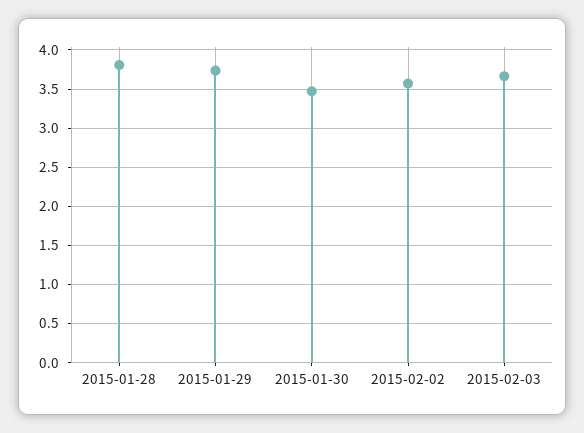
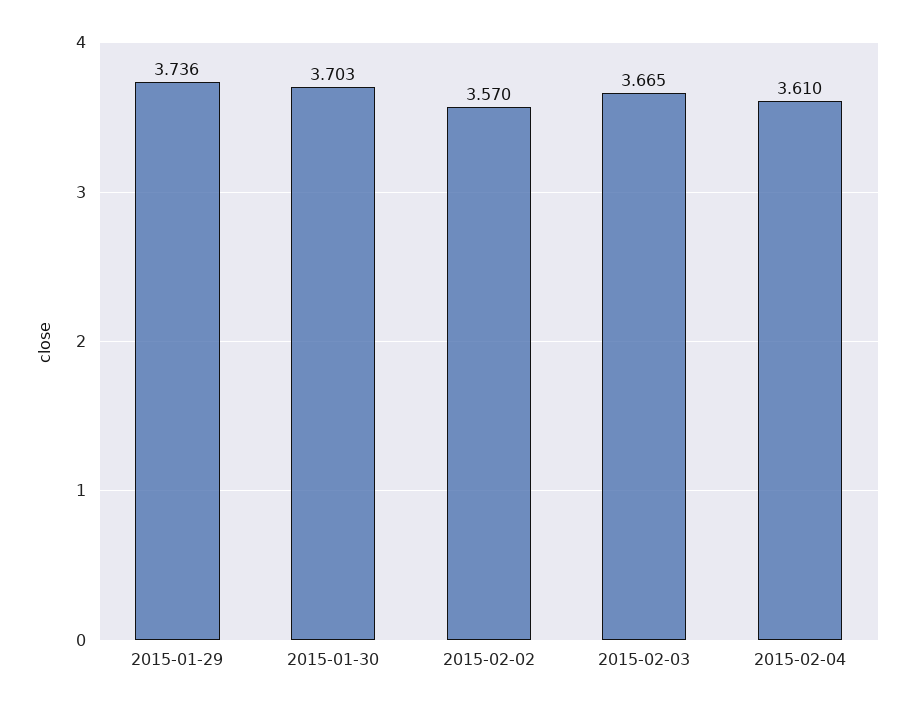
2015-01-28: 3.8 -> none
2015-01-30: 3.5 -> 3.703
2015-02-04: none -> 3.61

